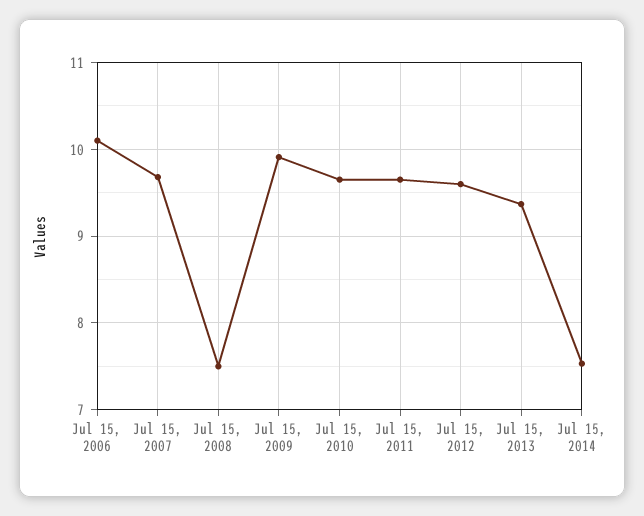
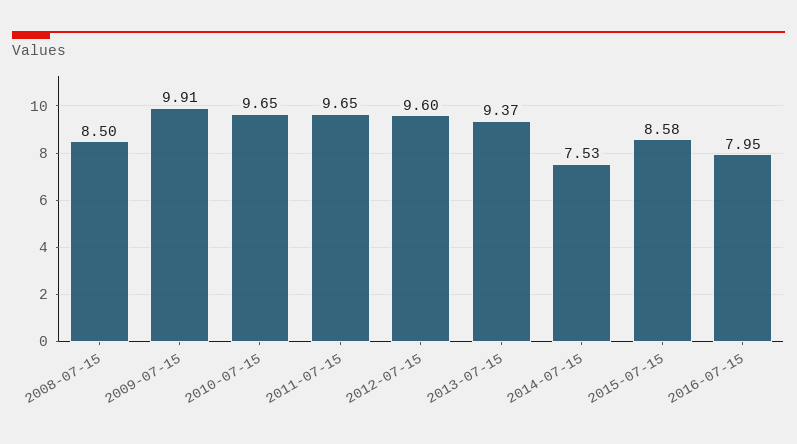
Jul 15, 2006: 10.1 -> none
Jul 15, 2007: 9.7 -> none
Jul 15, 2008: 7.5 -> 8.5
2015-07-15: none -> 8.58
2016-07-15: none -> 7.95

